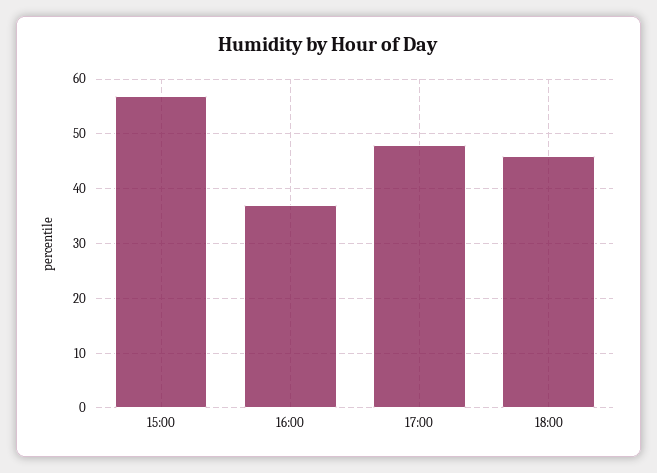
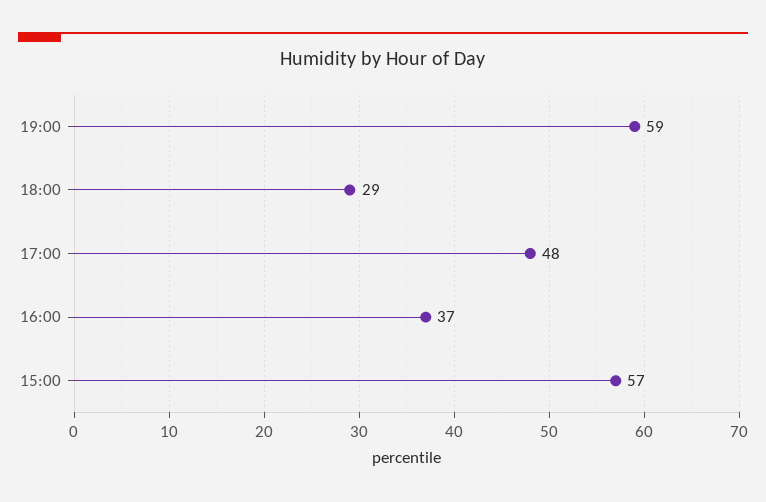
18:00: 45 -> 29
19:00: none -> 59

